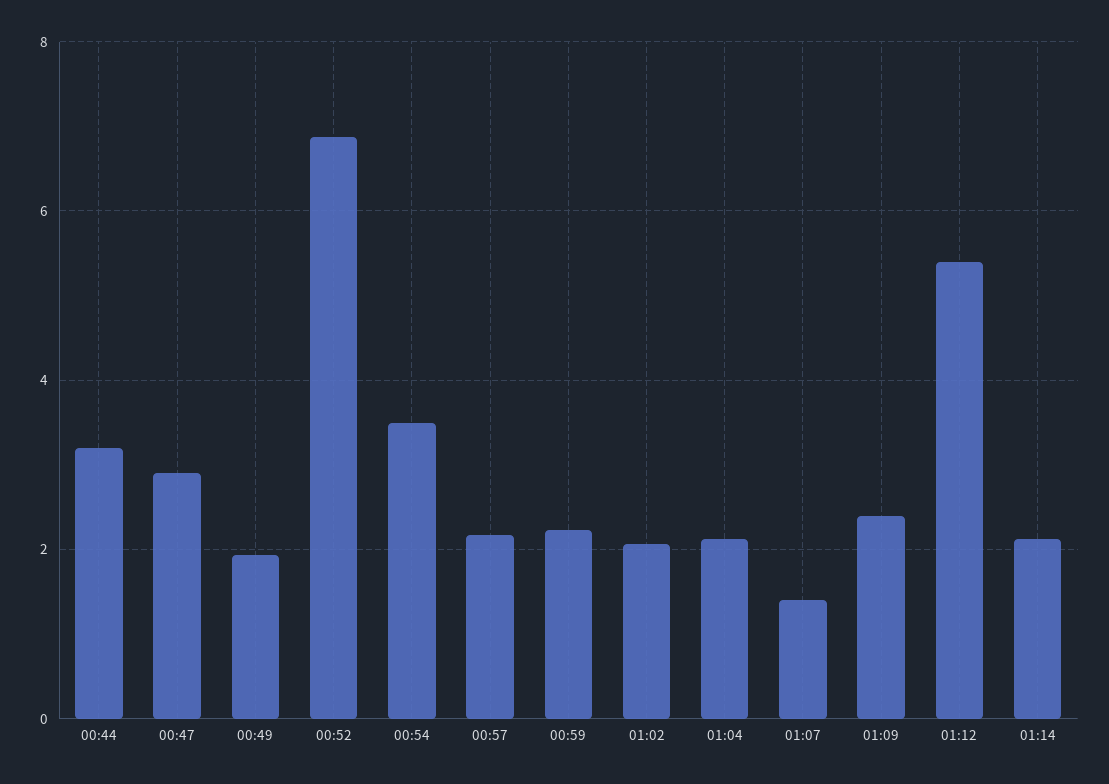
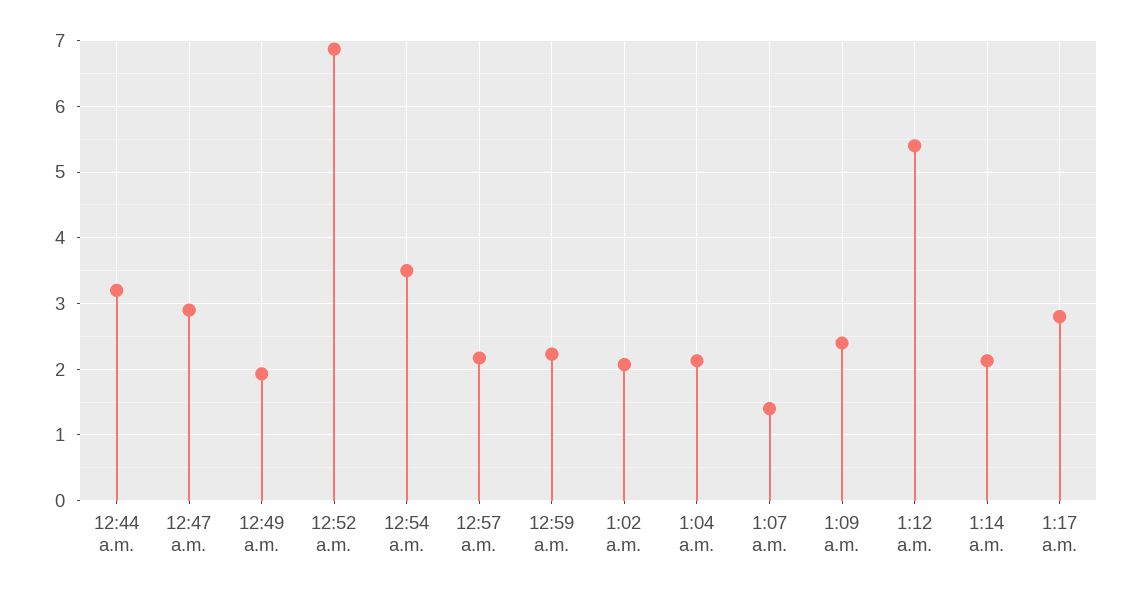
1:17 a.m.: none -> 2.8

